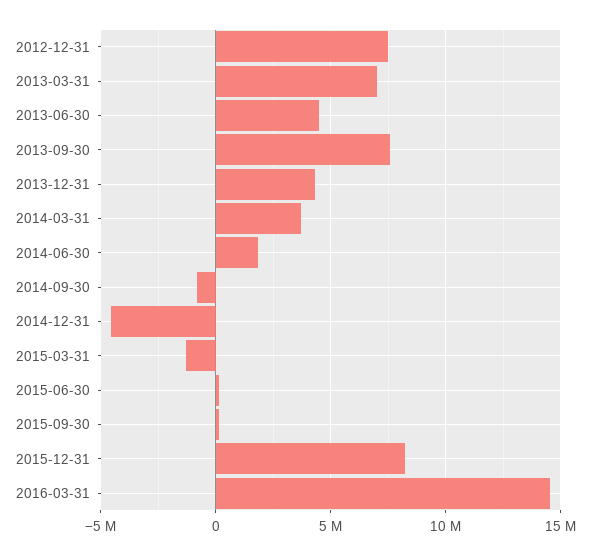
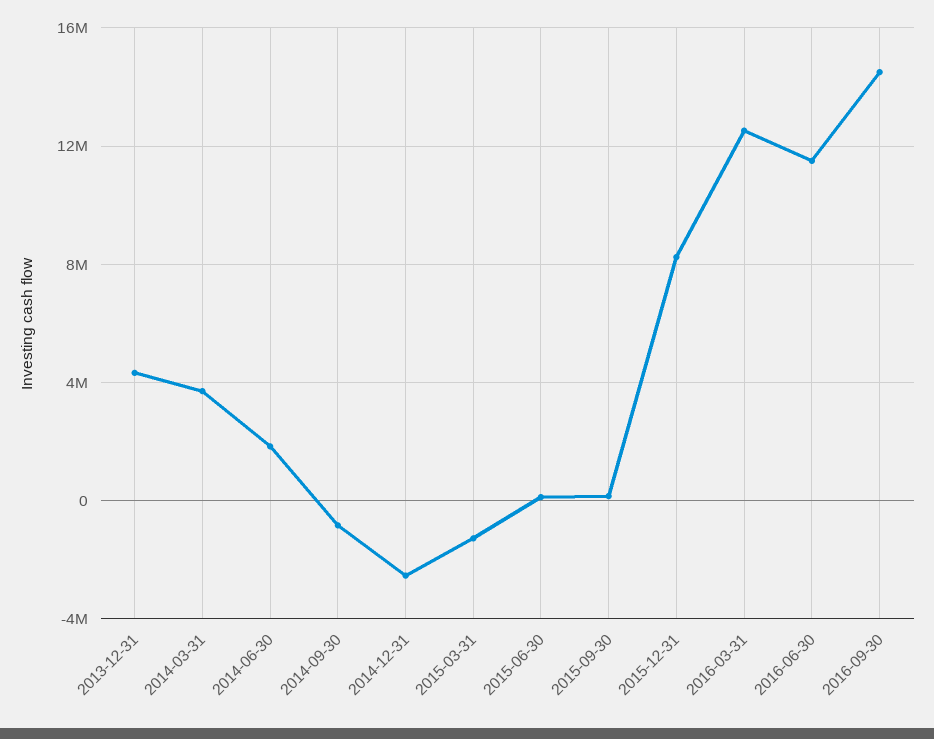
2012-12-31: 7500000 -> none
2013-03-31: 7000000 -> none
2013-06-30: 4500000 -> none
2013-09-30: 7500000 -> none
2014-12-31: -4500000 -> -2500000
2016-03-31: 14500000 -> 12500000
2016-06-30: none -> 11500000
2016-09-30: none -> 14500000

